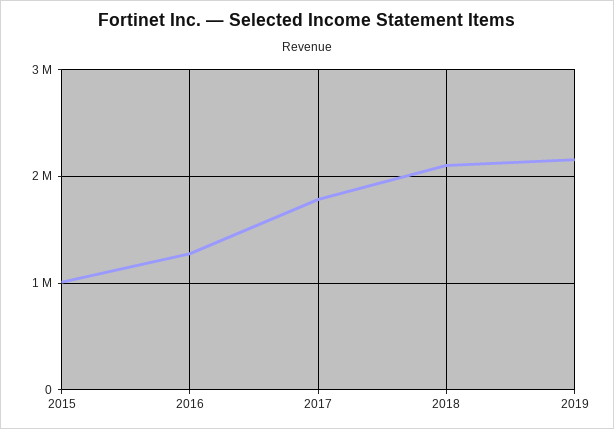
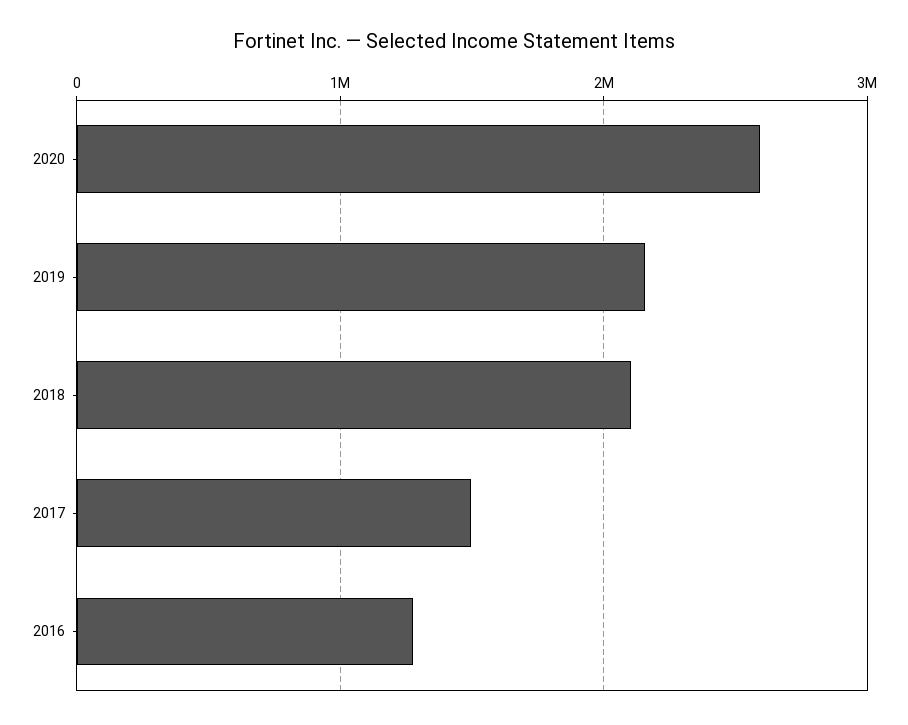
2015: 1000000 -> none
2017: 1800000 -> 1500000
2020: none -> 2600000

